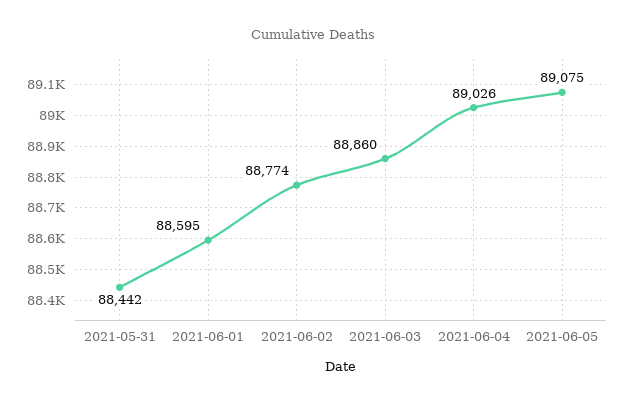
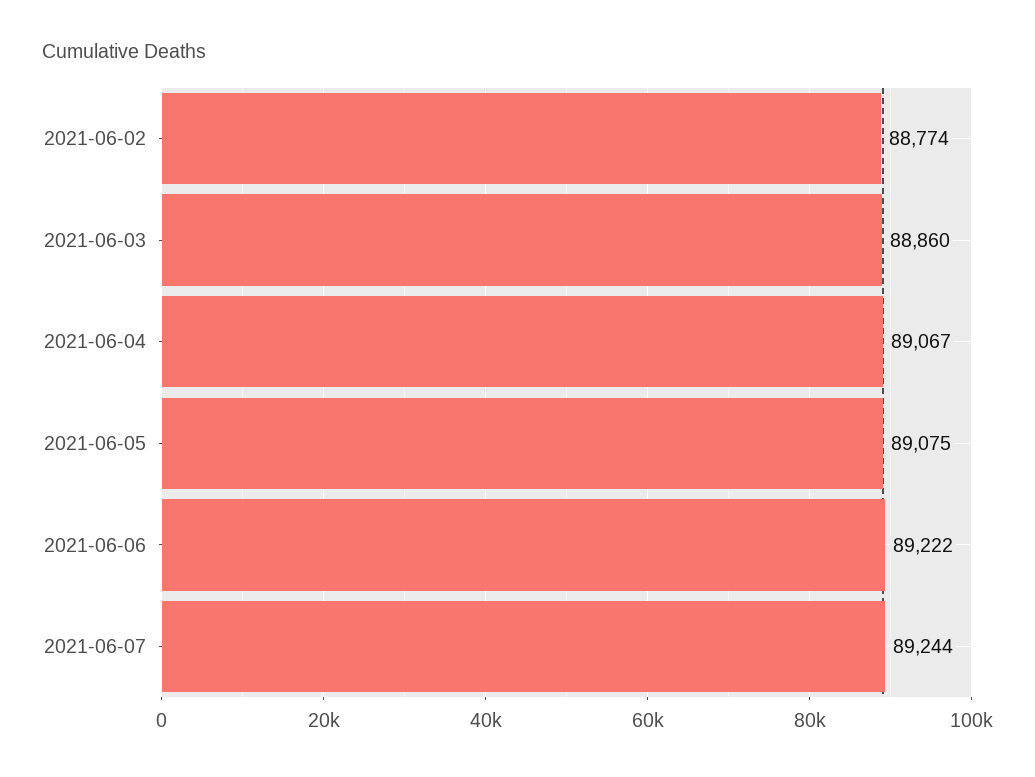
2021-05-31: 88442 -> none
2021-06-01: 88595 -> none
2021-06-04: 89026 -> 89067
2021-06-06: none -> 89222
2021-06-07: none -> 89244

